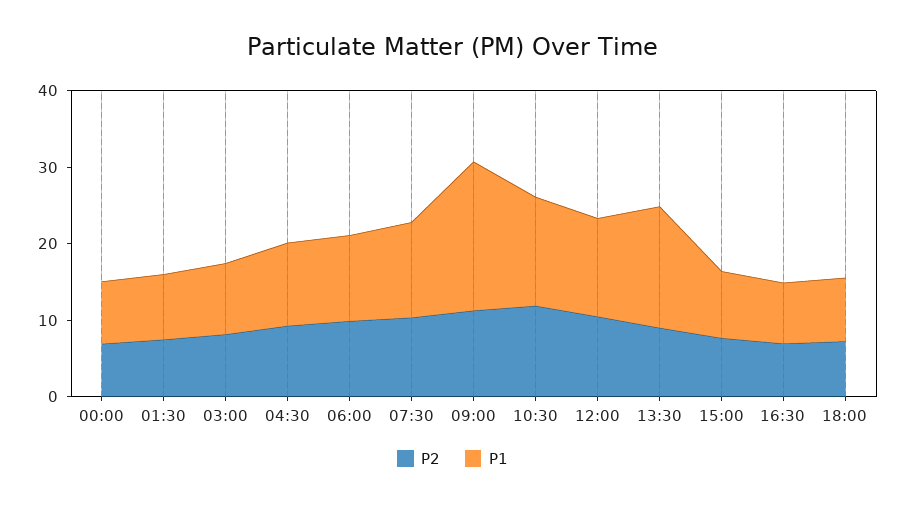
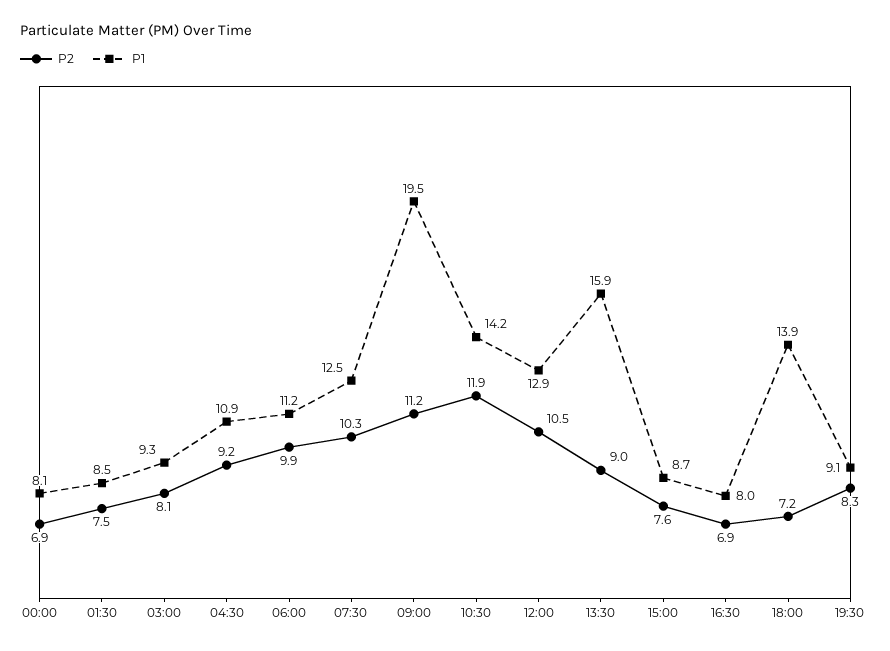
P1, 18:00: 8 -> 13.9
P2, 19:30: none -> 8.3
P1, 19:30: none -> 9.1

